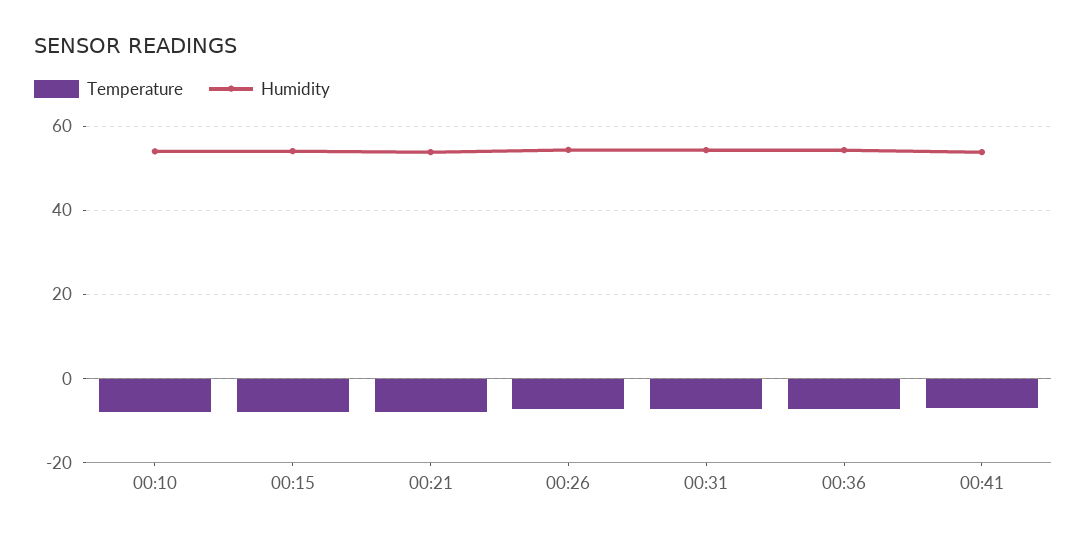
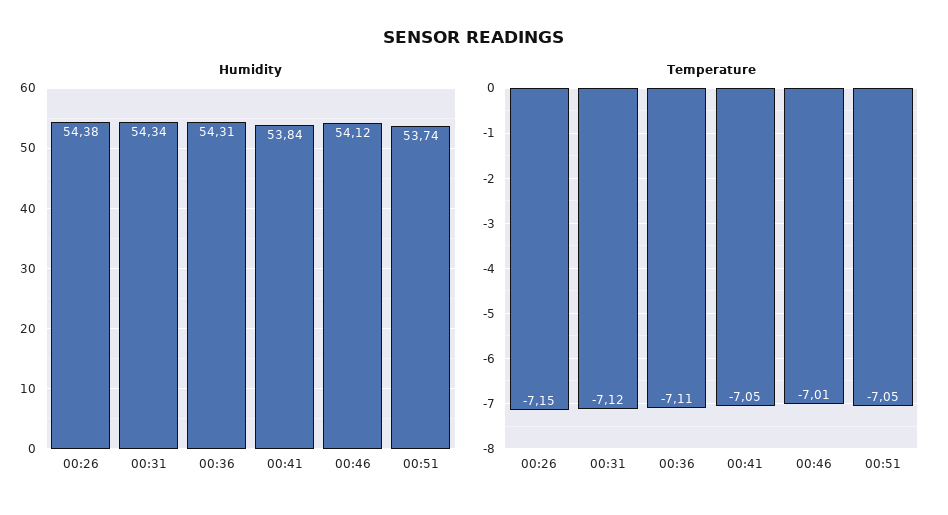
Temperature, 00:10: -8 -> none
Humidity, 00:10: 54 -> none
Temperature, 00:15: -8 -> none
Humidity, 00:15: 54 -> none
Temperature, 00:21: -8 -> none
Humidity, 00:21: 54 -> none
Humidity, 00:46: none -> 54.12
Humidity, 00:51: none -> 53.74
Temperature, 00:46: none -> -7.01
Temperature, 00:51: none -> -7.05

